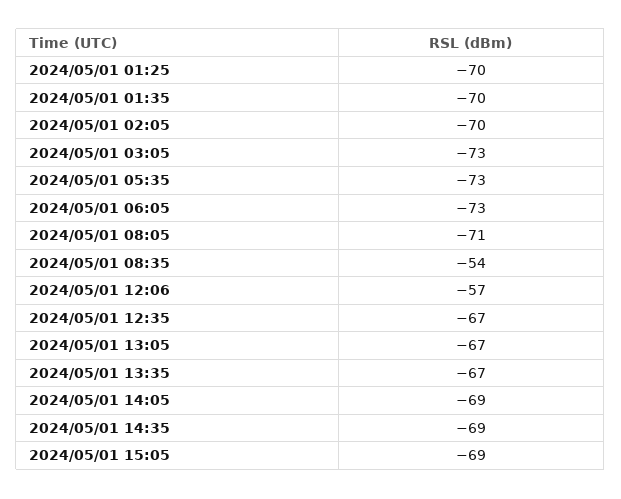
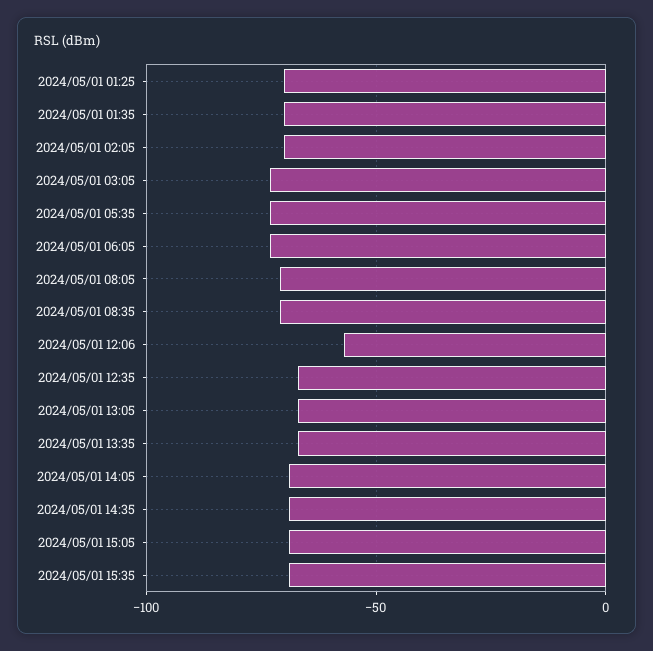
2024/05/01 08:35: -54 -> -70
2024/05/01 15:35: none -> -70

